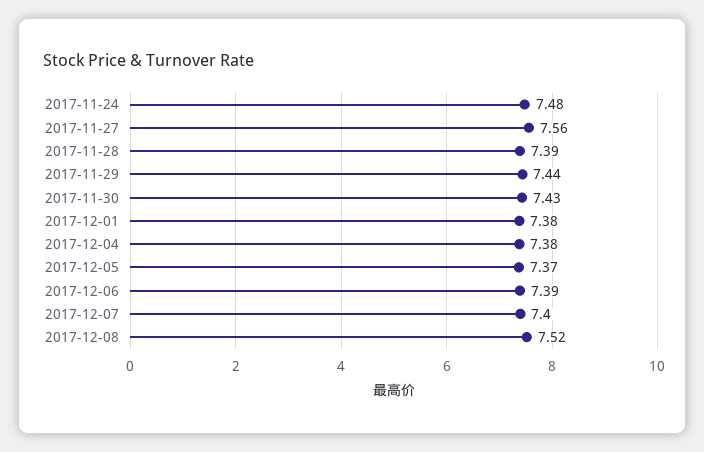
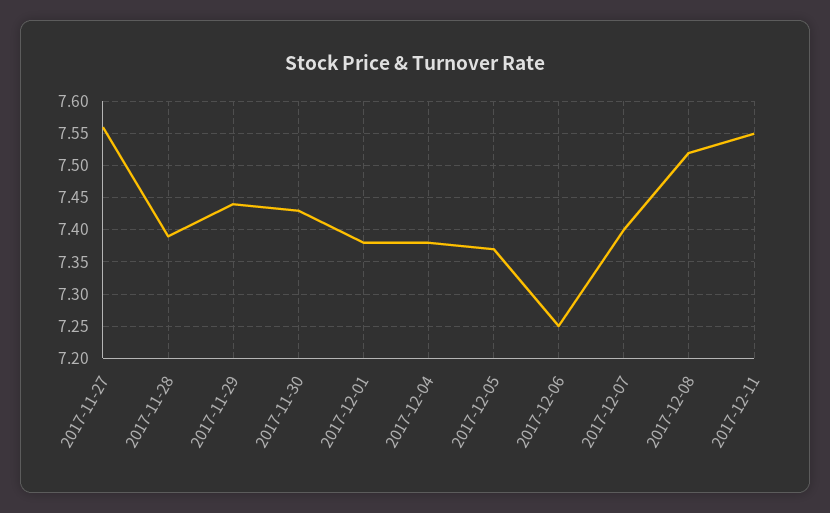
2017-11-24: 7.48 -> none
2017-12-06: 7.39 -> 7.25
2017-12-11: none -> 7.55

